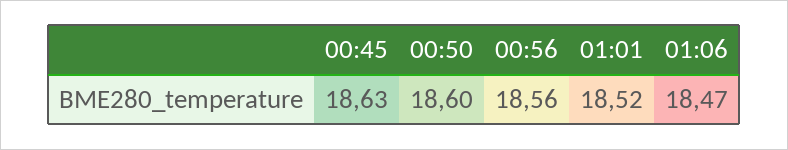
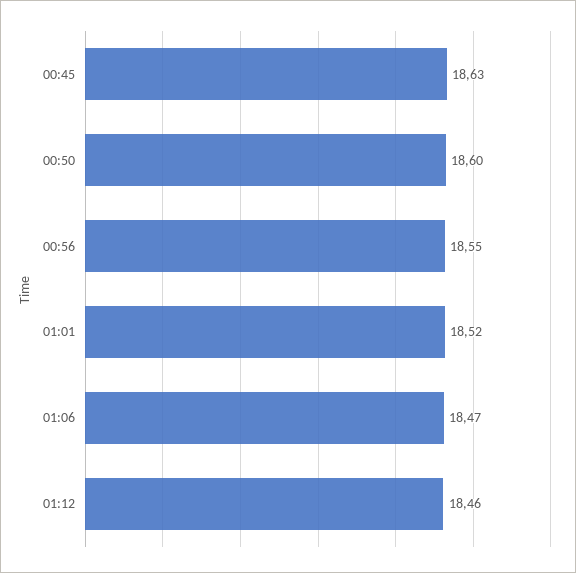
00:56: 18.56 -> 18.55
01:12: none -> 18.46

